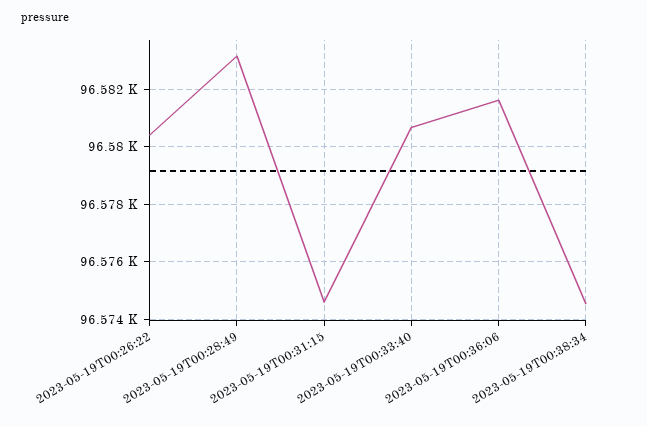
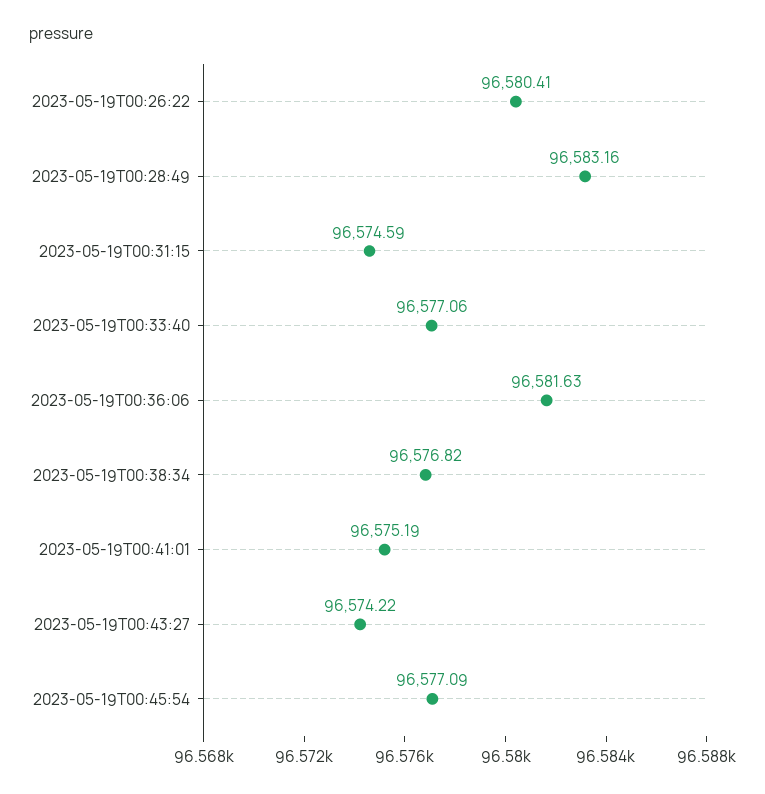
2023-05-19T00:33:40: 96580.75 -> 96577.06
2023-05-19T00:38:34: 96574.5 -> 96576.82
2023-05-19T00:41:01: none -> 96575.19
2023-05-19T00:43:27: none -> 96574.22
2023-05-19T00:45:54: none -> 96577.09

